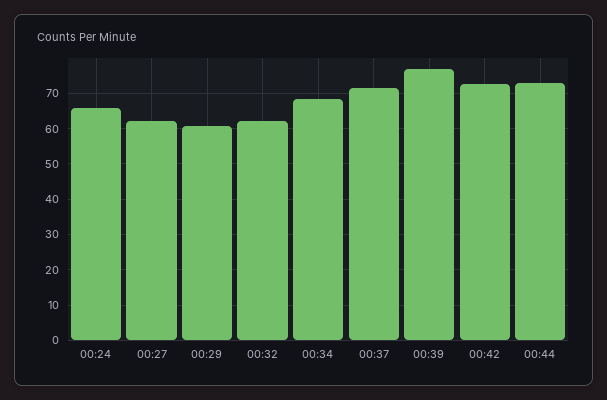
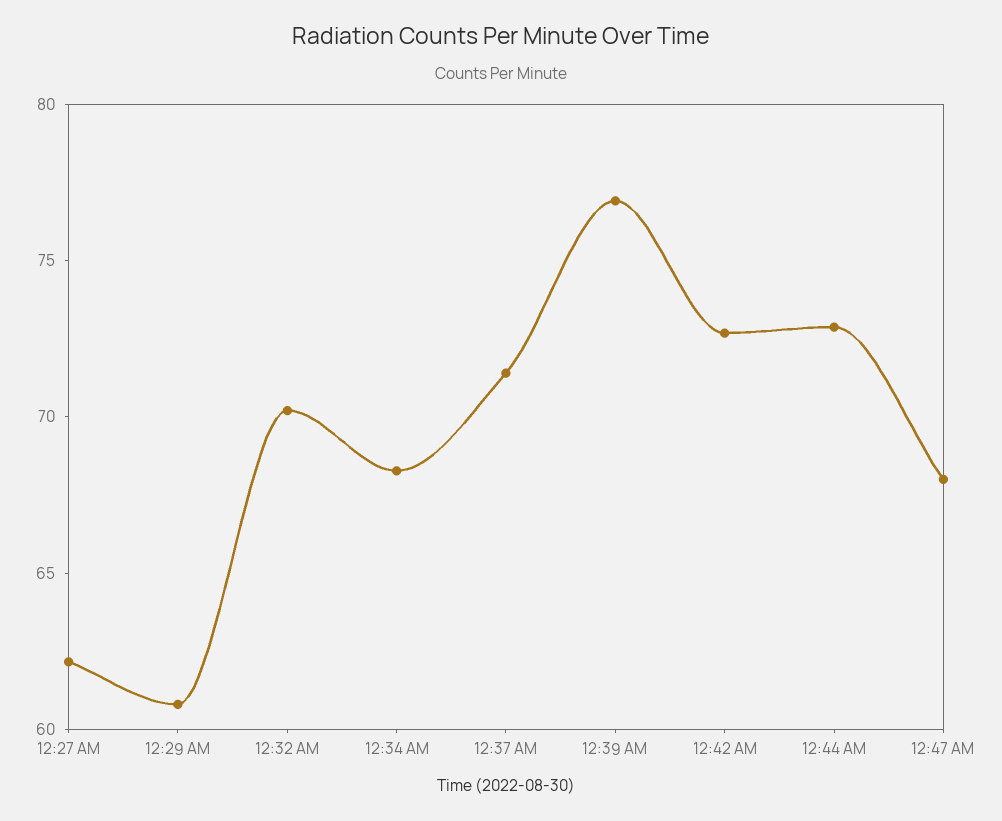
00:24: 66 -> none
00:32: 62 -> 70
12:47 AM: none -> 68

